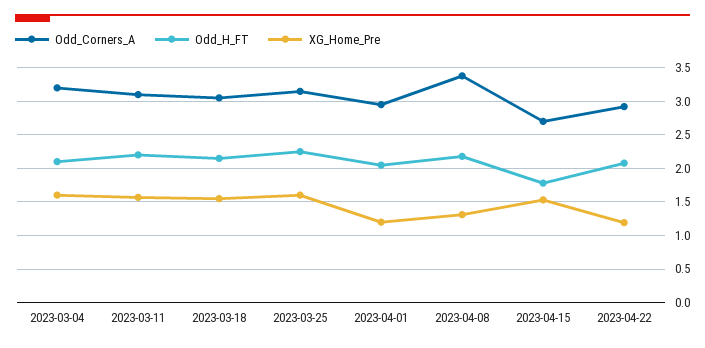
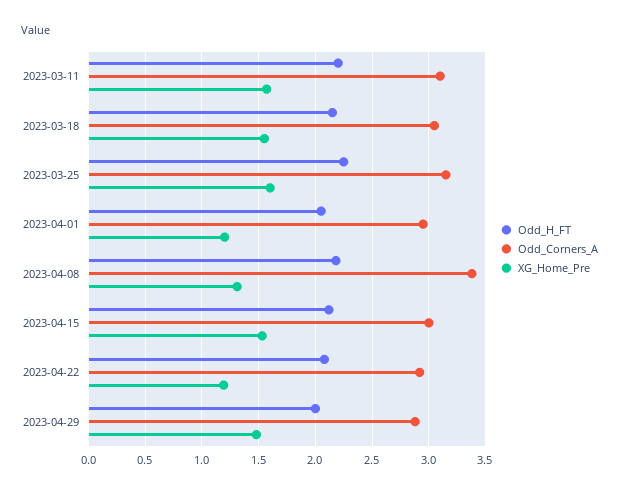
Odd_Corners_A, 2023-03-04: 3.2 -> none
Odd_H_FT, 2023-03-04: 2.1 -> none
XG_Home_Pre, 2023-03-04: 1.6 -> none
Odd_Corners_A, 2023-04-15: 2.7 -> 3
Odd_H_FT, 2023-04-15: 1.8 -> 2.1
Odd_H_FT, 2023-04-29: none -> 2
Odd_Corners_A, 2023-04-29: none -> 2.9
XG_Home_Pre, 2023-04-29: none -> 1.5

